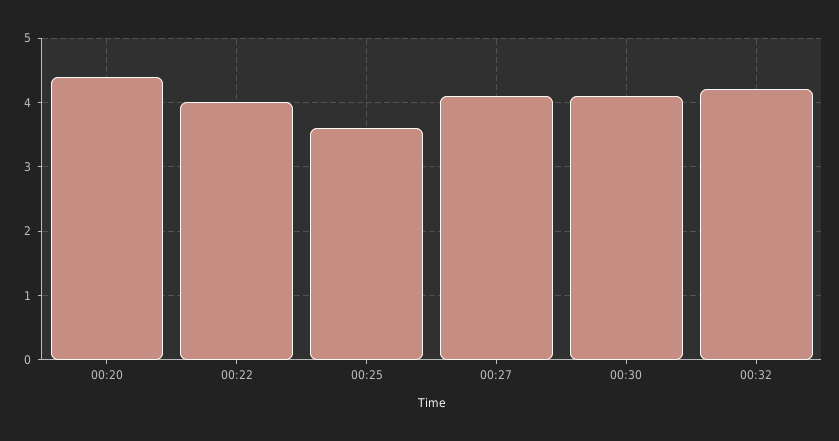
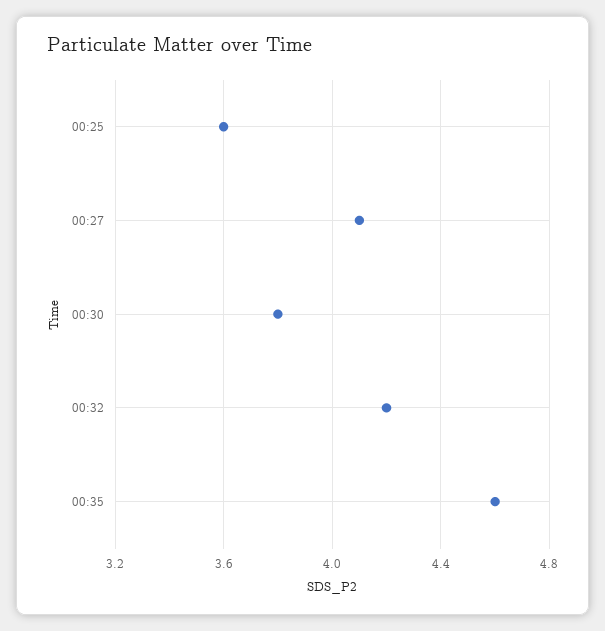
00:20: 4.4 -> none
00:22: 4 -> none
00:30: 4.1 -> 3.8
00:35: none -> 4.6

